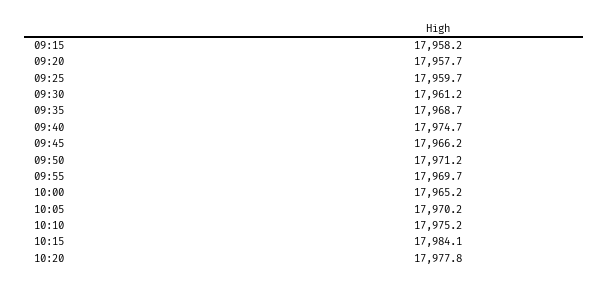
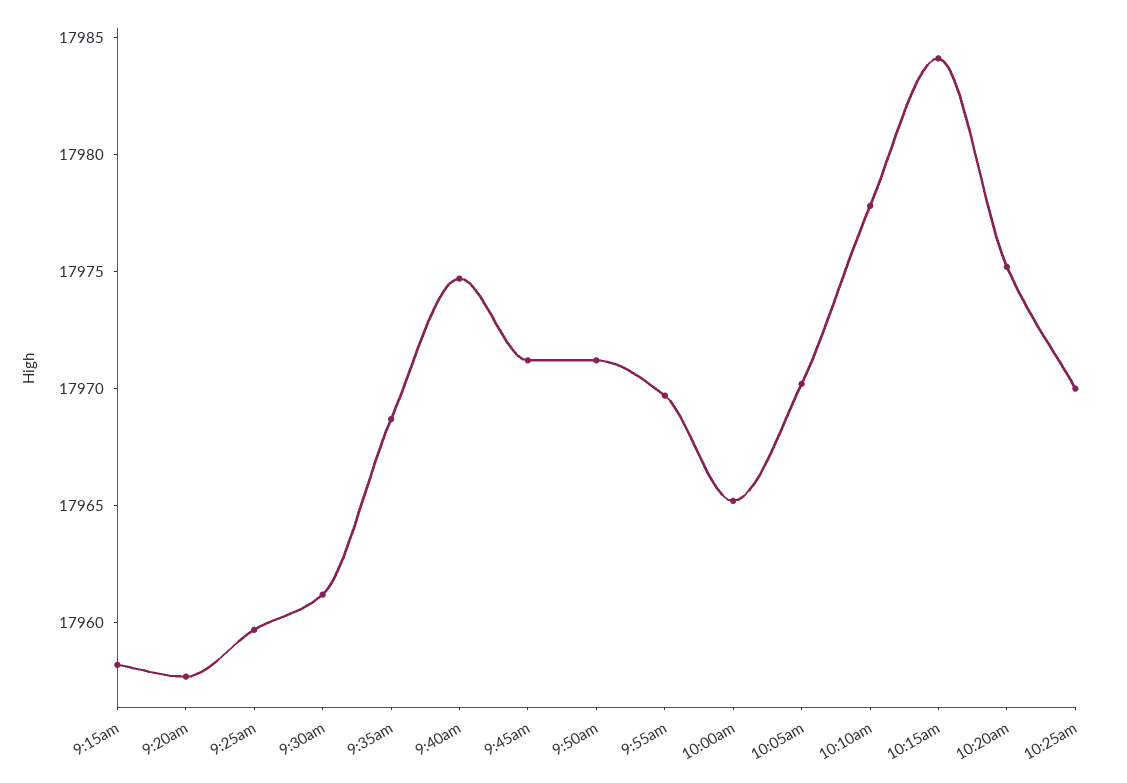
09:45: 17966.2 -> 17971
10:10: 17975.2 -> 17978
10:20: 17977.8 -> 17975
10:25am: none -> 17970

